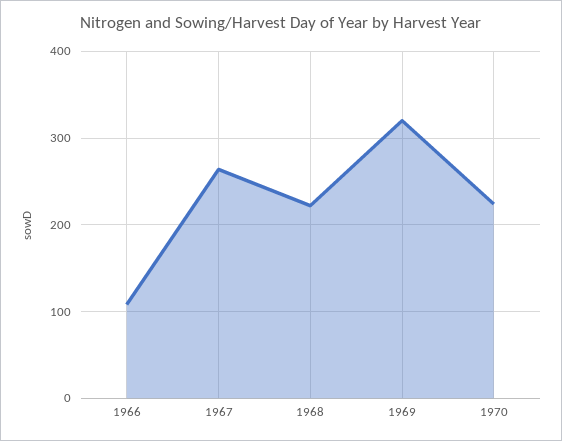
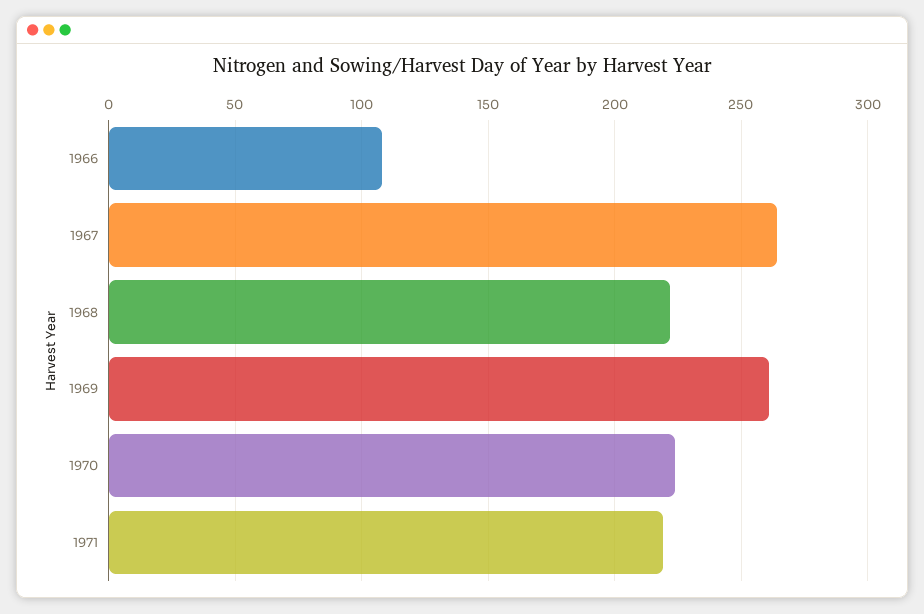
1969: 320 -> 260
1971: none -> 220

